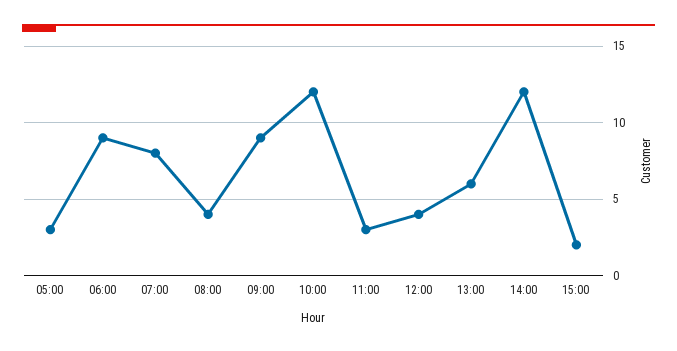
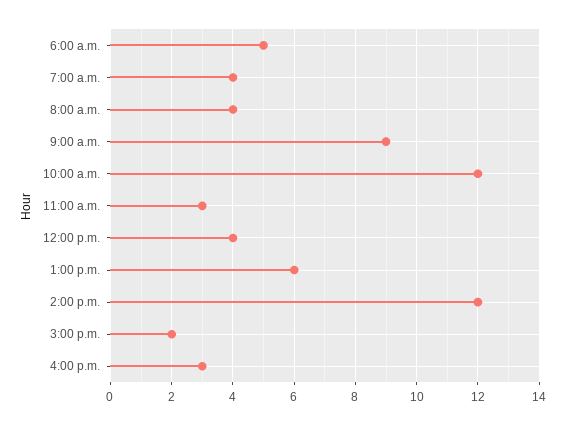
05:00: 3 -> none
06:00: 9 -> 5
07:00: 8 -> 4
4:00 p.m.: none -> 3

